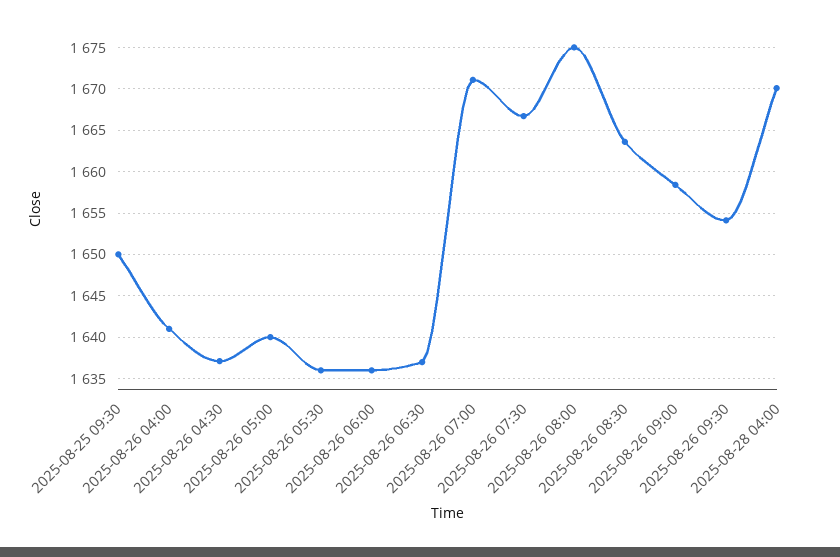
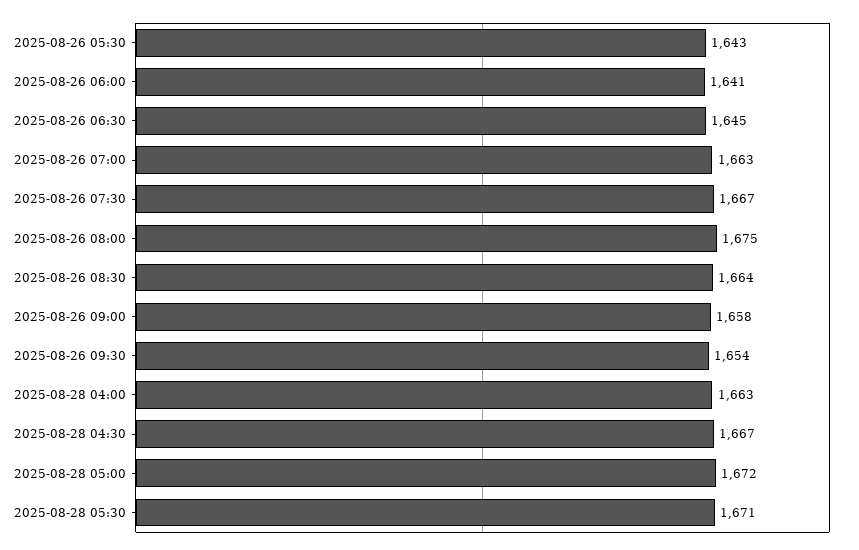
2025-08-25 09:30: 1650 -> none
2025-08-26 04:00: 1641 -> none
2025-08-26 04:30: 1637 -> none
2025-08-26 05:00: 1640 -> none
2025-08-26 05:30: 1636 -> 1643
2025-08-26 06:00: 1636 -> 1641
2025-08-26 06:30: 1637 -> 1645
2025-08-26 07:00: 1671 -> 1663
2025-08-28 04:00: 1670 -> 1663
2025-08-28 04:30: none -> 1667
2025-08-28 05:00: none -> 1672
2025-08-28 05:30: none -> 1671

